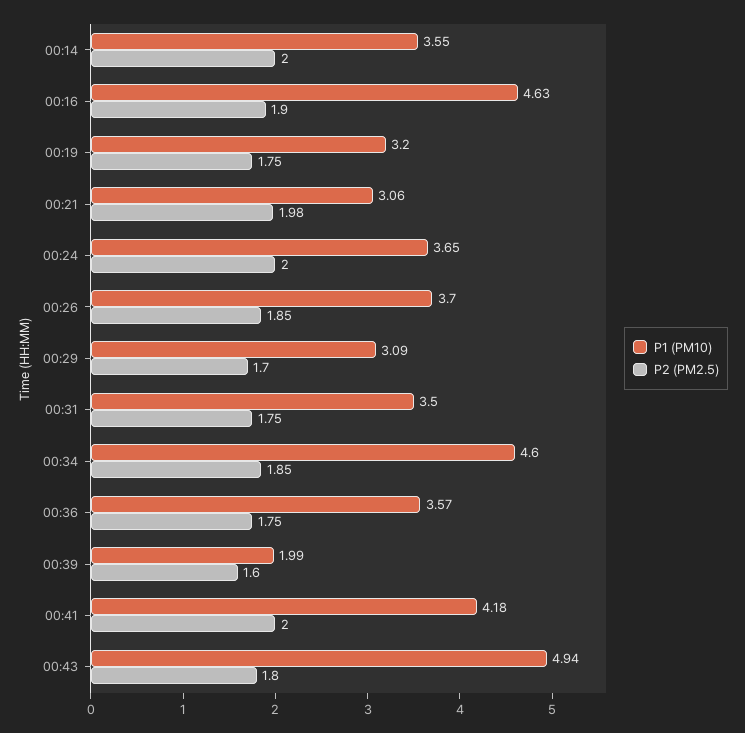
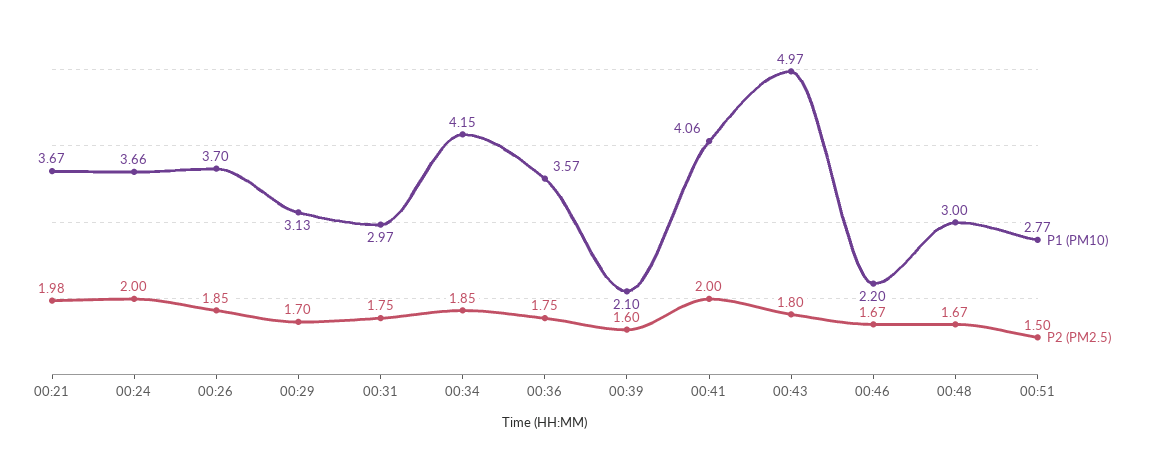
P1 (PM10), 00:14: 3.55 -> none
P2 (PM2.5), 00:14: 2 -> none
P1 (PM10), 00:16: 4.63 -> none
P2 (PM2.5), 00:16: 1.9 -> none
P1 (PM10), 00:19: 3.2 -> none
P2 (PM2.5), 00:19: 1.75 -> none
P1 (PM10), 00:21: 3.06 -> 3.67
P1 (PM10), 00:24: 3.65 -> 3.66
P1 (PM10), 00:29: 3.09 -> 3.13
P1 (PM10), 00:31: 3.5 -> 2.97
P1 (PM10), 00:34: 4.6 -> 4.15
P1 (PM10), 00:39: 1.99 -> 2.1
P1 (PM10), 00:41: 4.18 -> 4.06
P1 (PM10), 00:43: 4.94 -> 4.97
P1 (PM10), 00:46: none -> 2.2
P2 (PM2.5), 00:46: none -> 1.67
P1 (PM10), 00:48: none -> 3
P2 (PM2.5), 00:48: none -> 1.67
P1 (PM10), 00:51: none -> 2.77
P2 (PM2.5), 00:51: none -> 1.5

